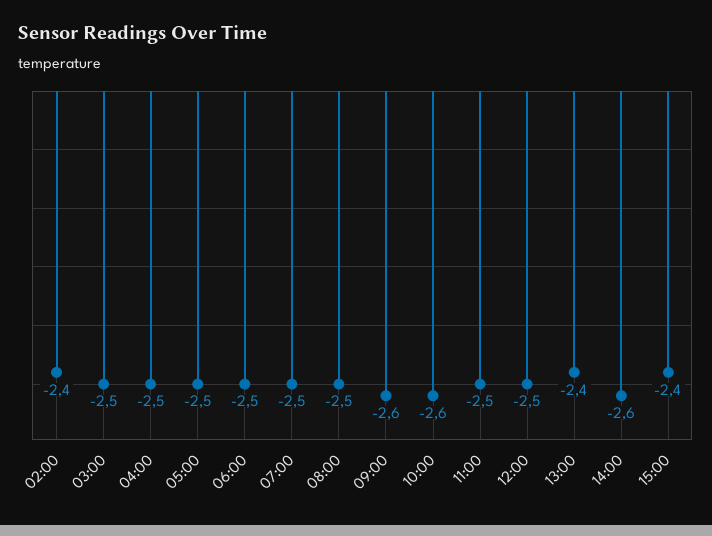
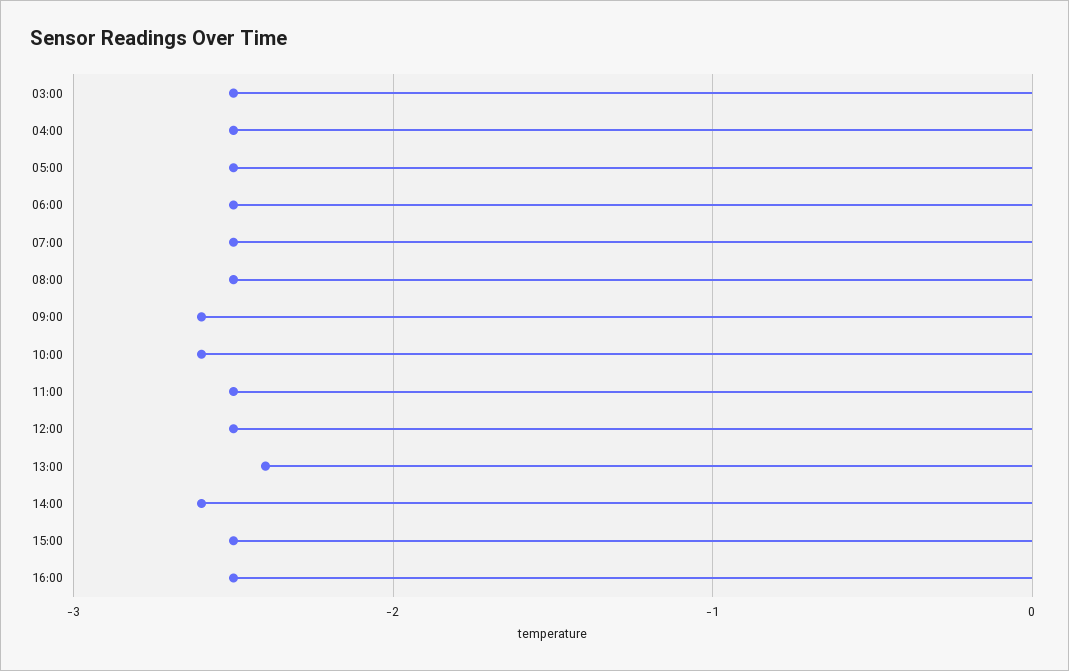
02:00: -2.4 -> none
15:00: -2.4 -> -2.5
16:00: none -> -2.5

